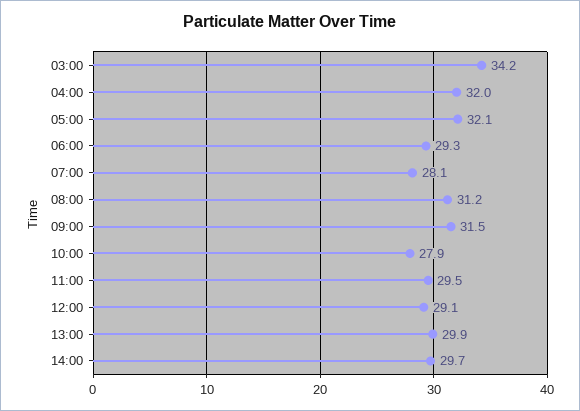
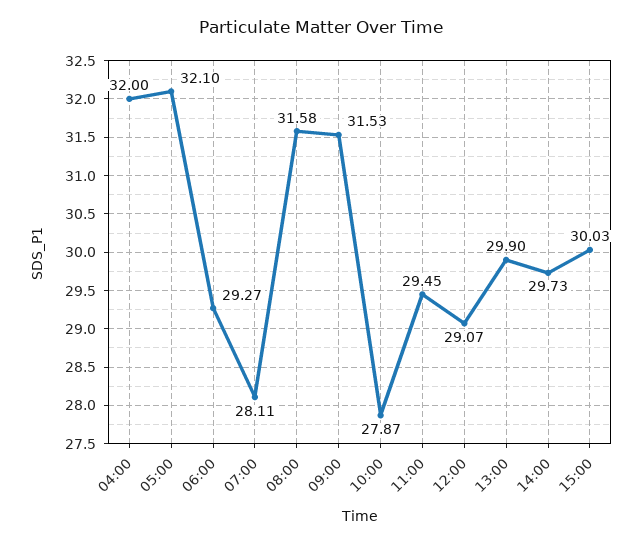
03:00: 34.2 -> none
08:00: 31.2 -> 31.58
15:00: none -> 30.03

